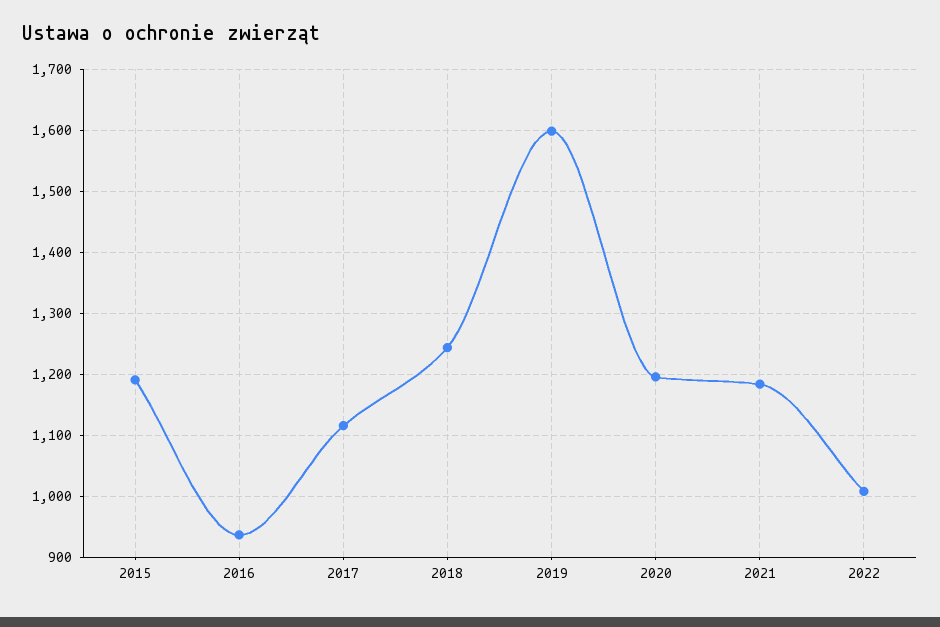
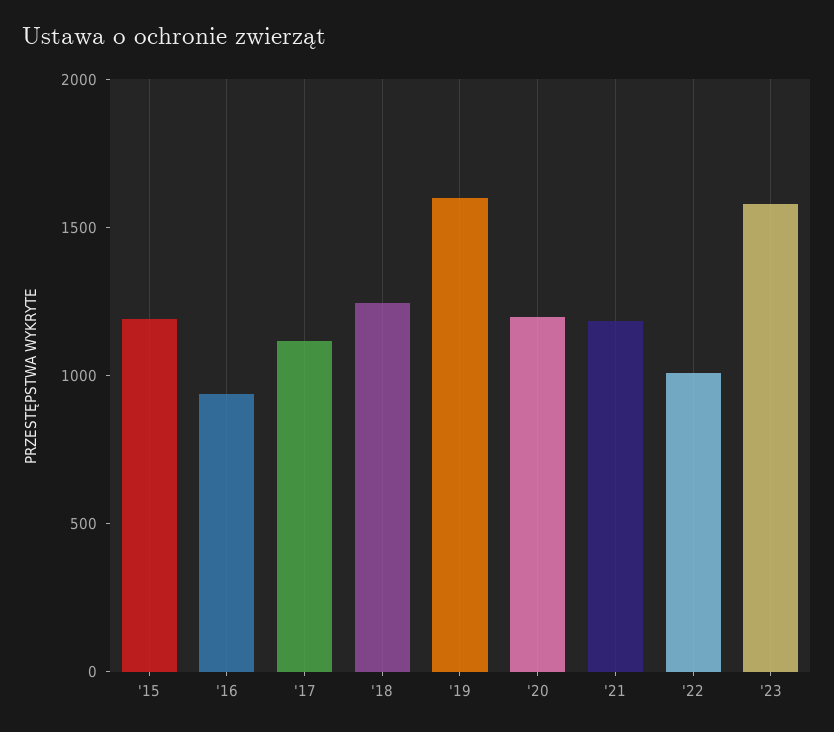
'23: none -> 1600

